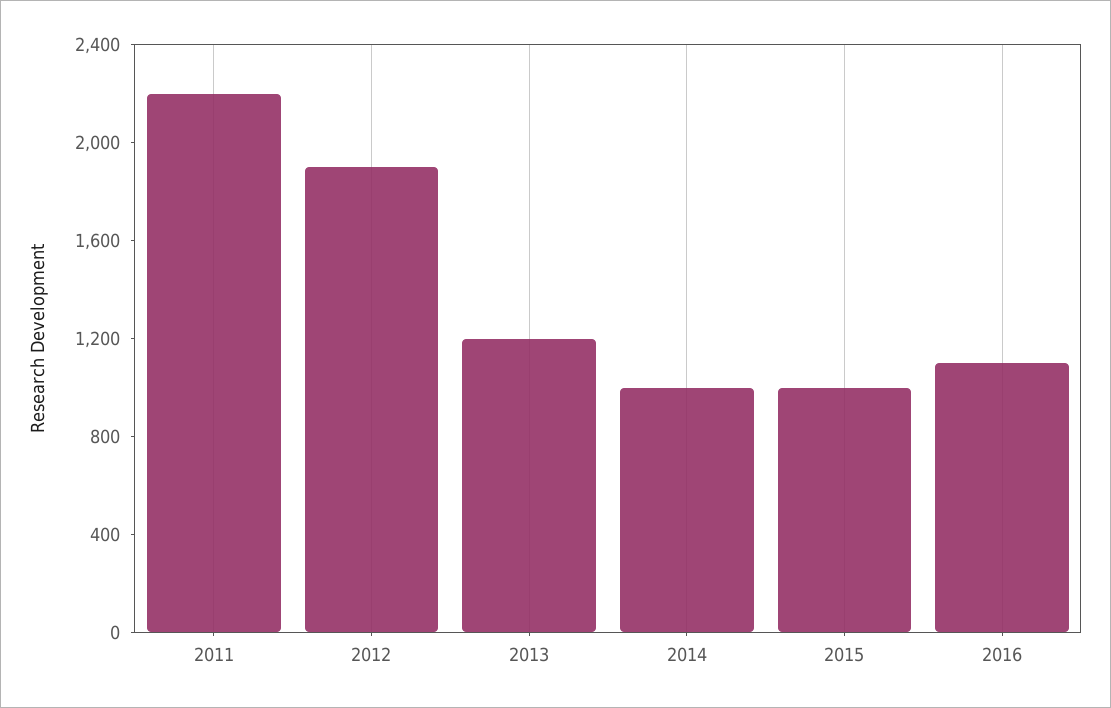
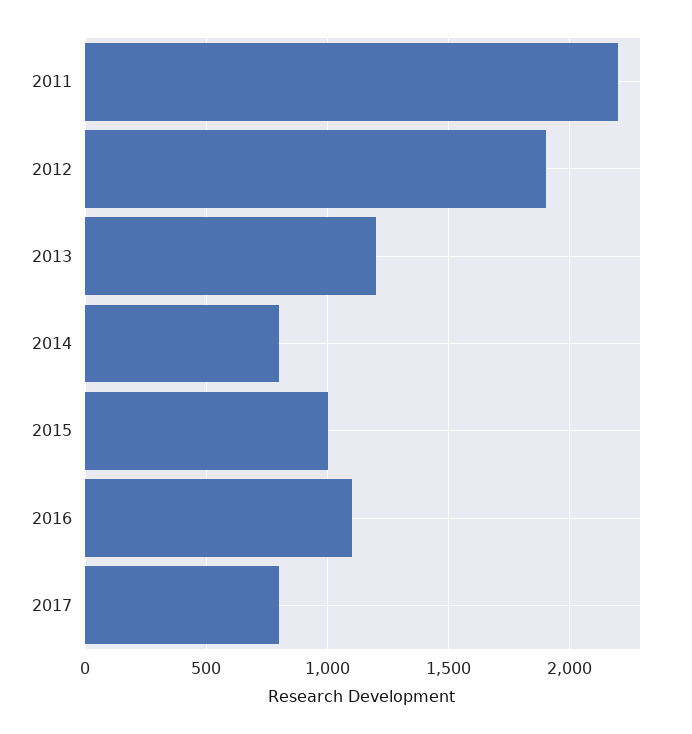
2014: 1000 -> 800
2017: none -> 800

